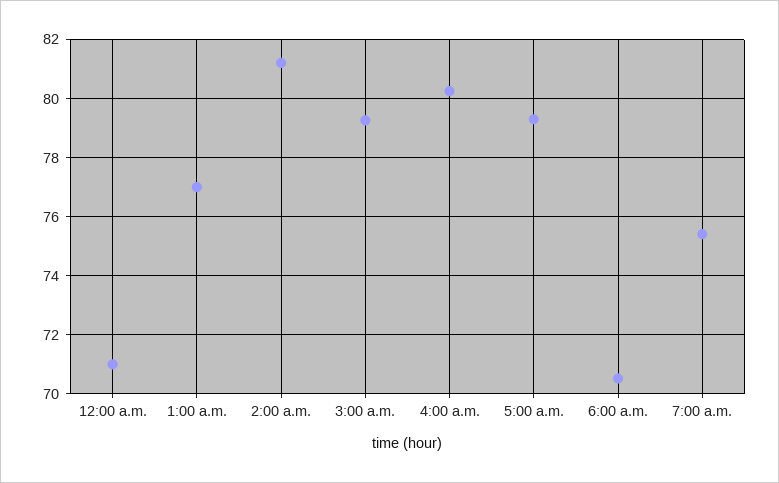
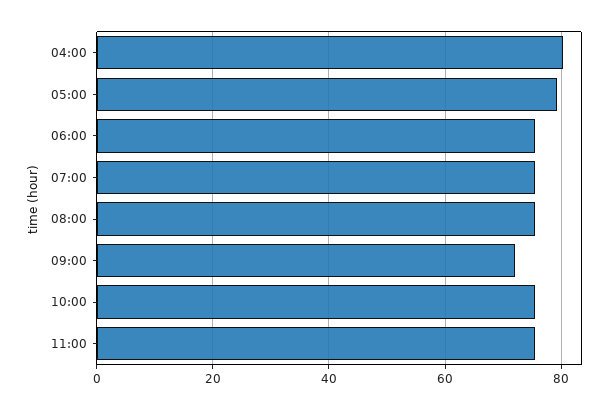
12:00 a.m.: 71 -> none
1:00 a.m.: 77 -> none
2:00 a.m.: 81.25 -> none
3:00 a.m.: 79.25 -> none
6:00 a.m.: 70.5 -> 76
08:00: none -> 76
09:00: none -> 72
10:00: none -> 76
11:00: none -> 76

